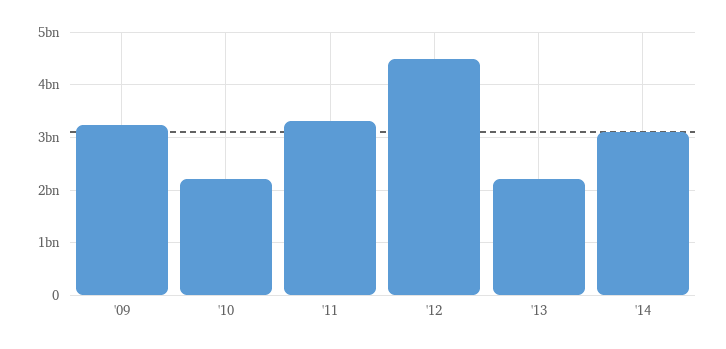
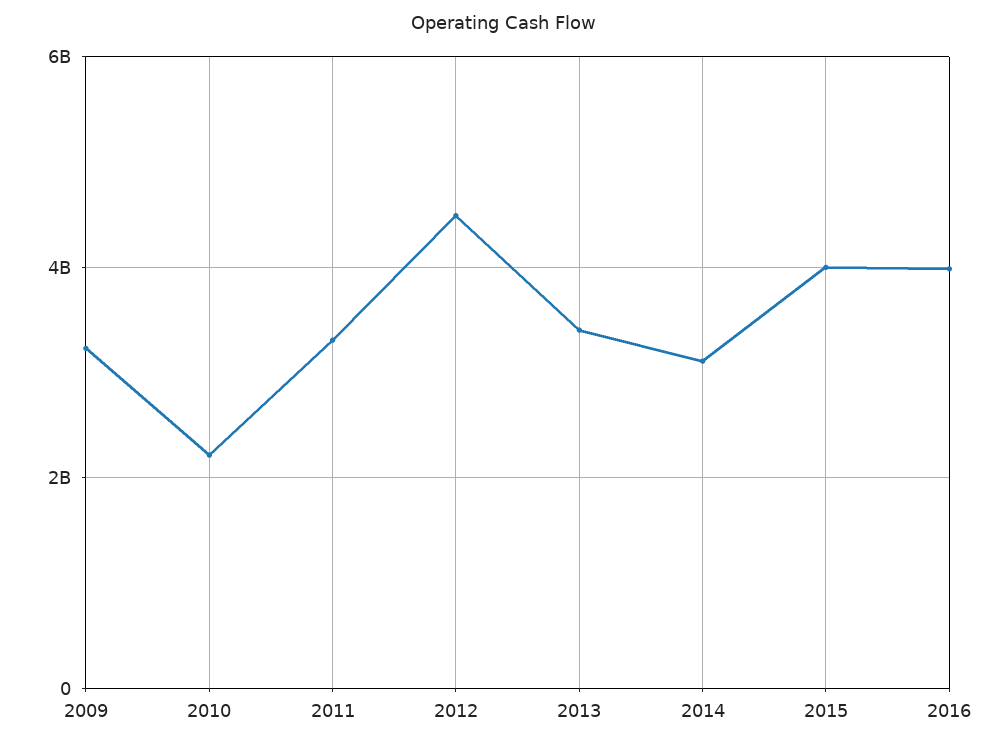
'13: 2200000000 -> 3400000000
2015: none -> 4000000000
2016: none -> 4000000000

